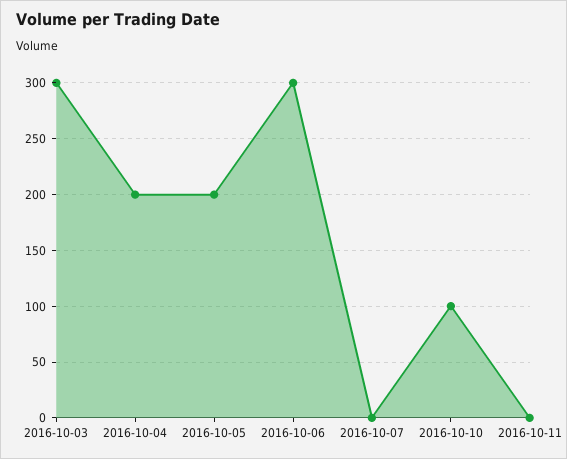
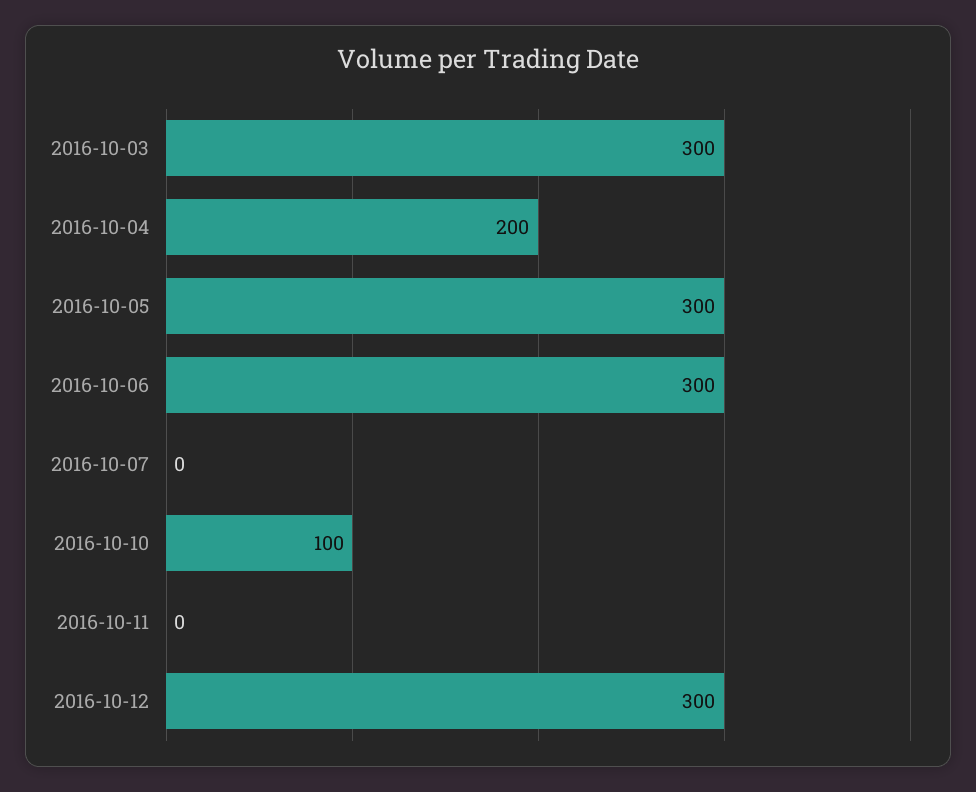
2016-10-05: 200 -> 300
2016-10-12: none -> 300

